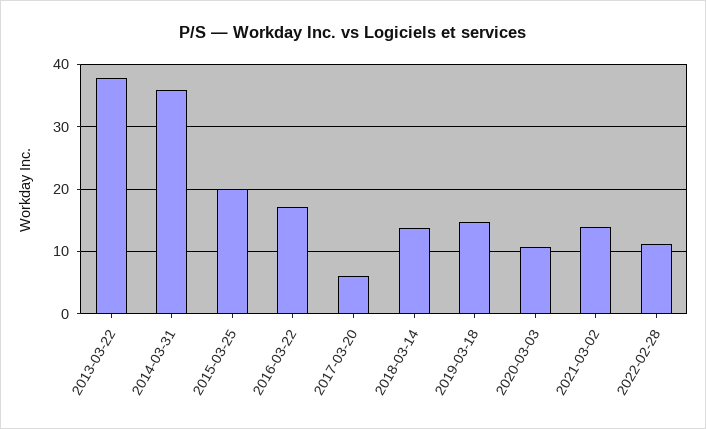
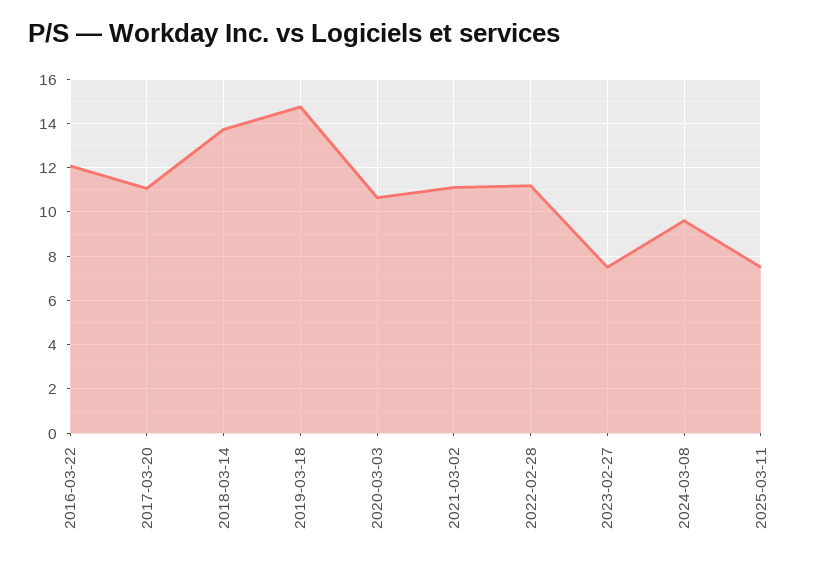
2013-03-22: 38 -> none
2014-03-31: 36 -> none
2015-03-25: 20 -> none
2016-03-22: 17 -> 12
2017-03-20: 6 -> 11
2021-03-02: 14 -> 11
2023-02-27: none -> 7.5
2024-03-08: none -> 9.5
2025-03-11: none -> 7.5

